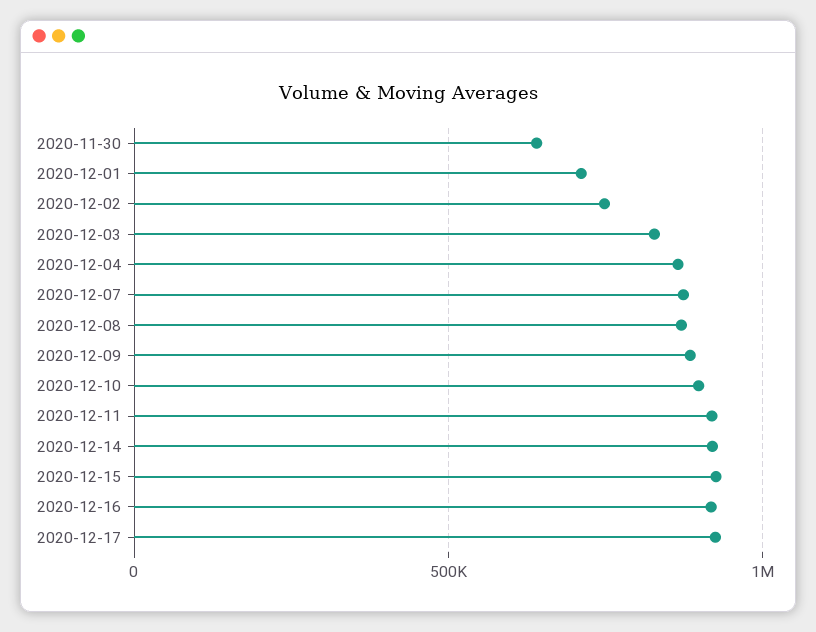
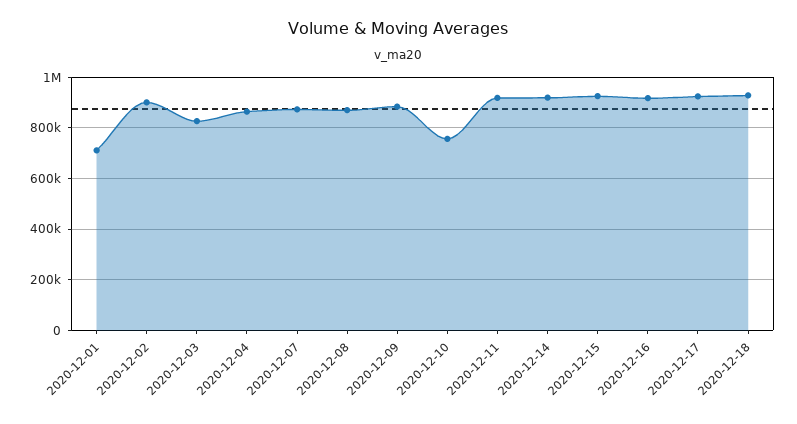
2020-11-30: 650000 -> none
2020-12-02: 750000 -> 900000
2020-12-10: 900000 -> 750000
2020-12-18: none -> 925000

